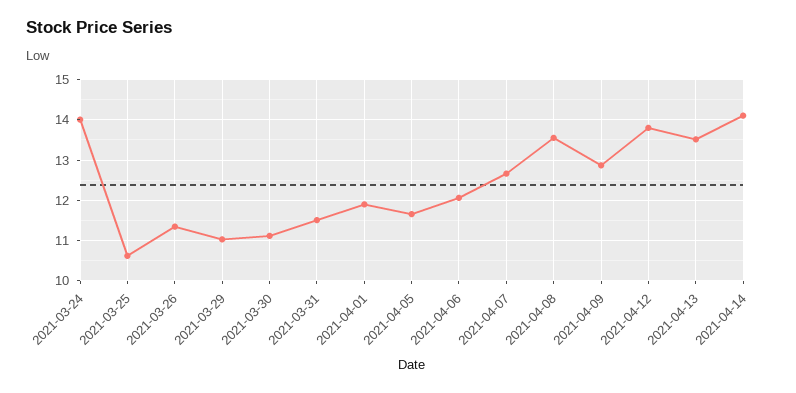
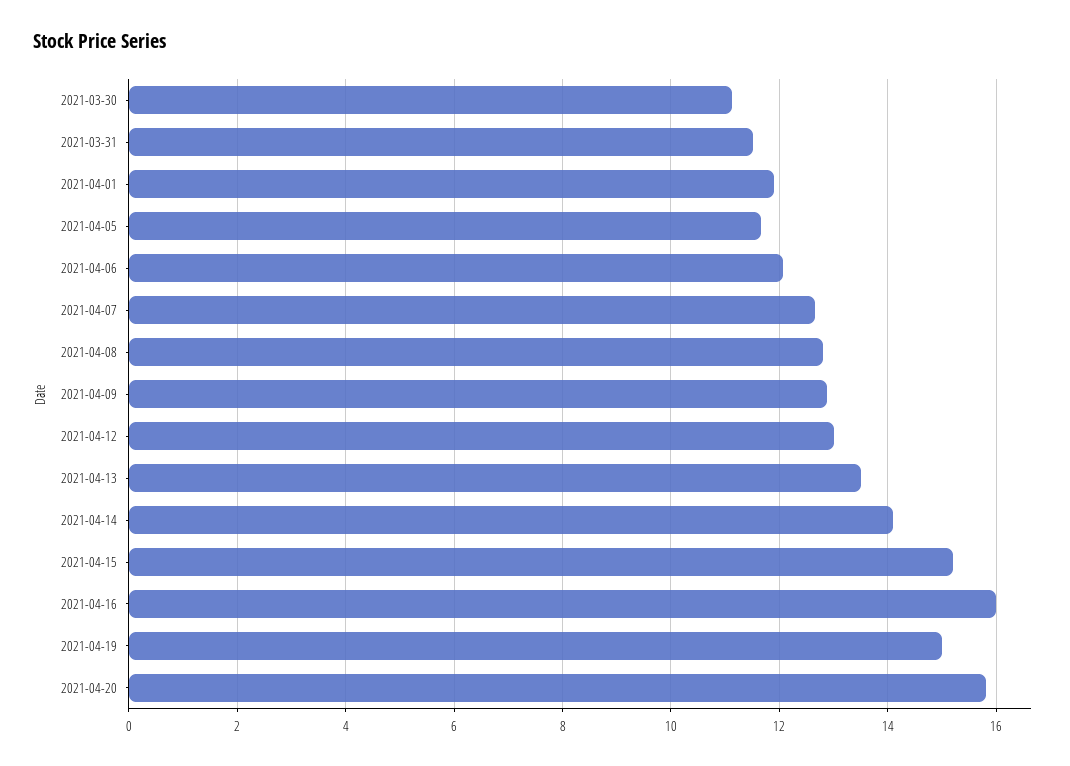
2021-03-24: 14 -> none
2021-03-25: 10.6 -> none
2021-03-26: 11.4 -> none
2021-03-29: 11 -> none
2021-04-08: 13.6 -> 12.8
2021-04-12: 13.8 -> 13
2021-04-15: none -> 15.2
2021-04-16: none -> 16
2021-04-19: none -> 15
2021-04-20: none -> 15.8

